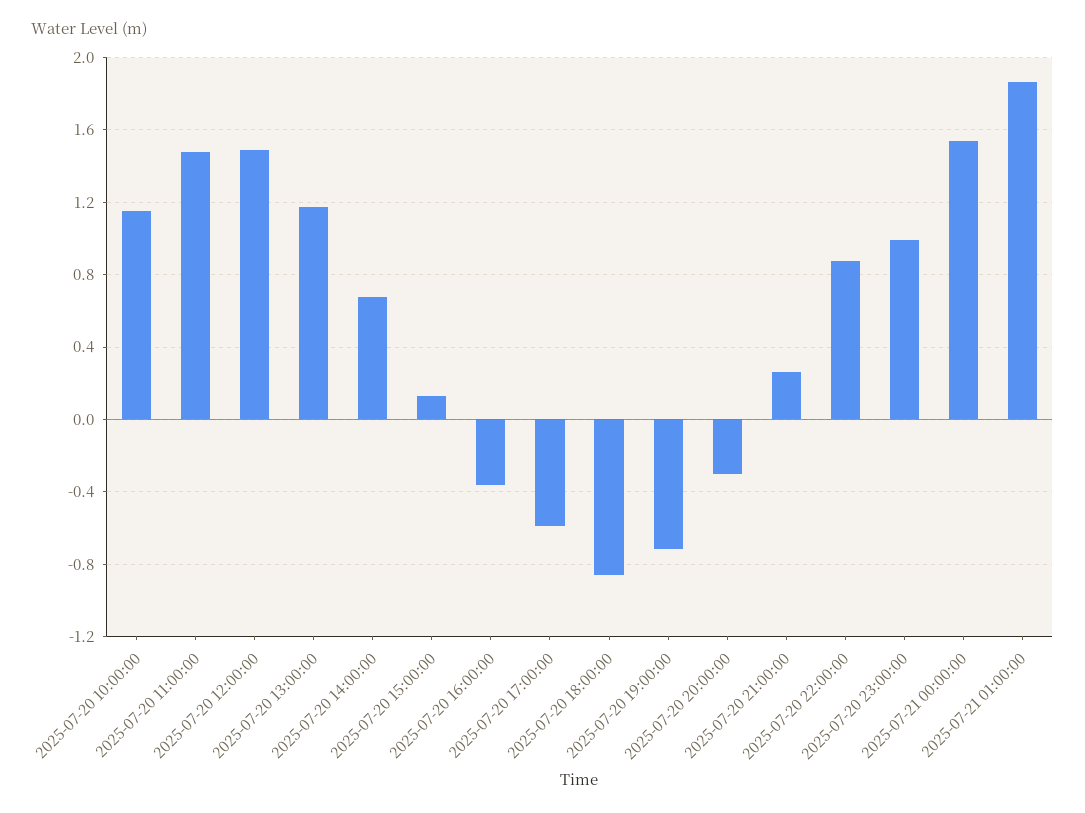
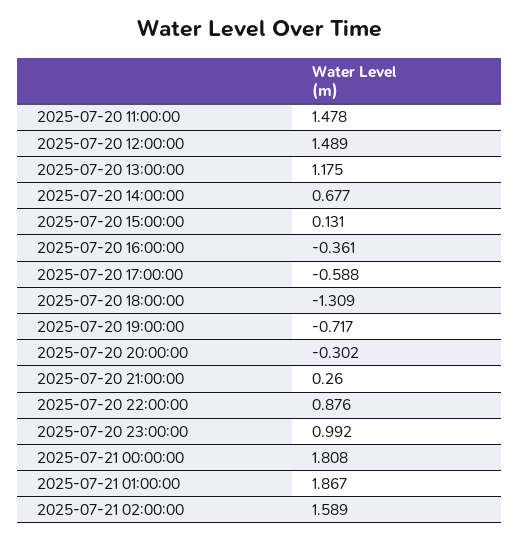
2025-07-20 10:00:00: 1.15 -> none
2025-07-20 18:00:00: -0.85 -> -1.309
2025-07-21 00:00:00: 1.55 -> 1.808
2025-07-21 02:00:00: none -> 1.589

